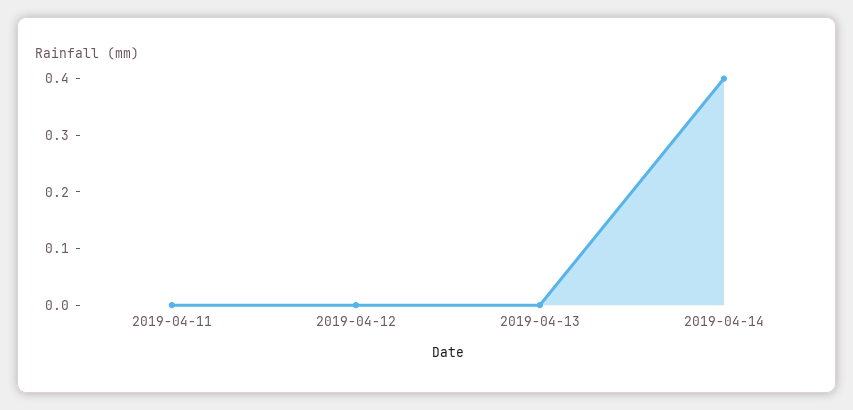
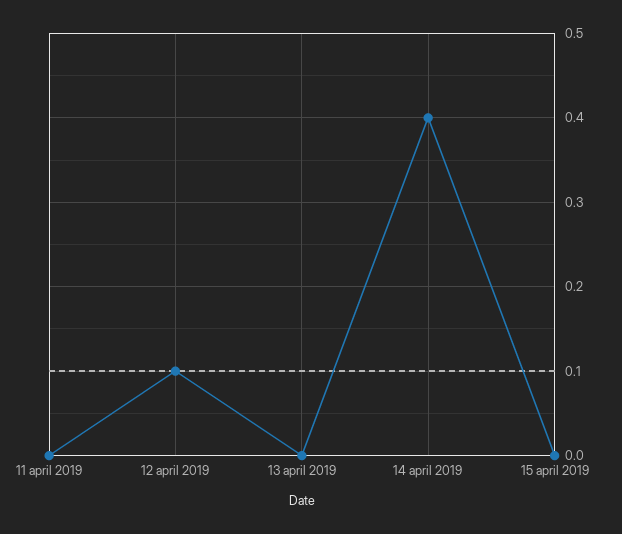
2019-04-12: 0 -> 0.1
15 april 2019: none -> 0

